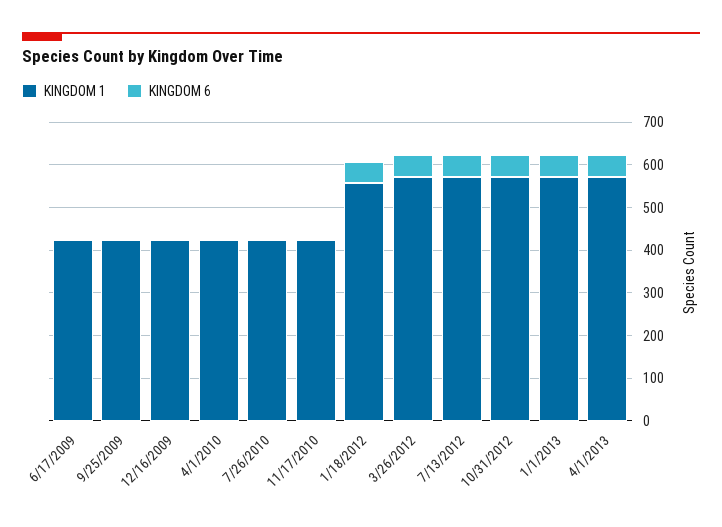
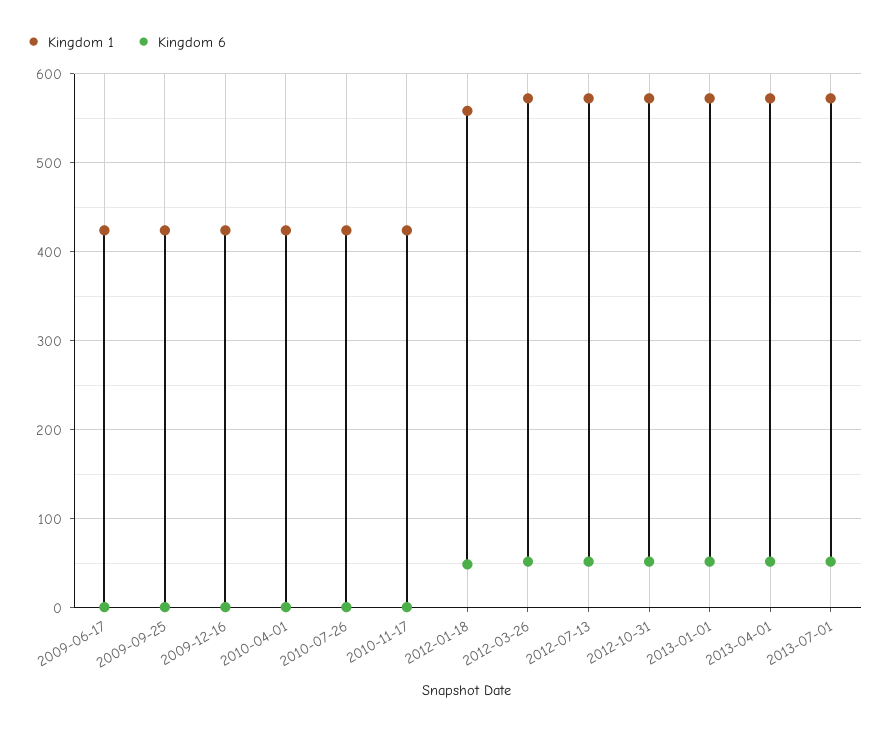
KINGDOM 1, 2013-07-01: none -> 570
KINGDOM 6, 2013-07-01: none -> 50

